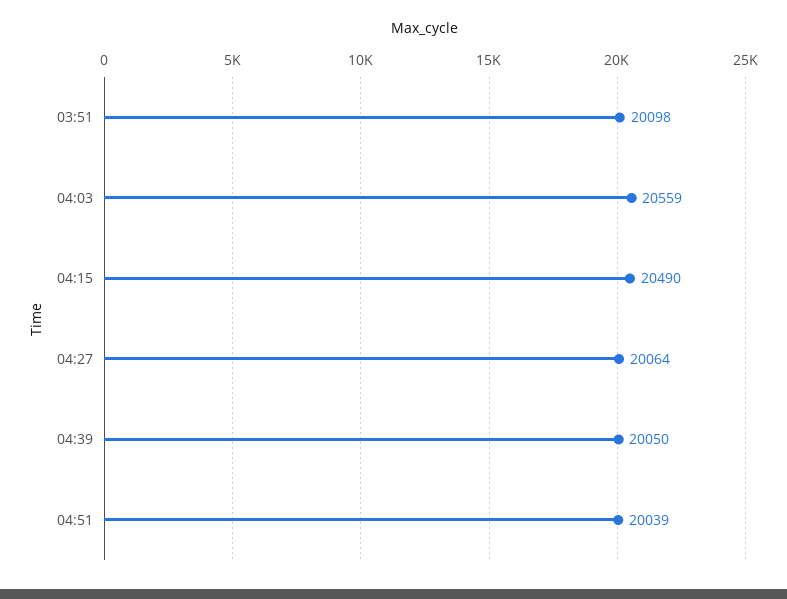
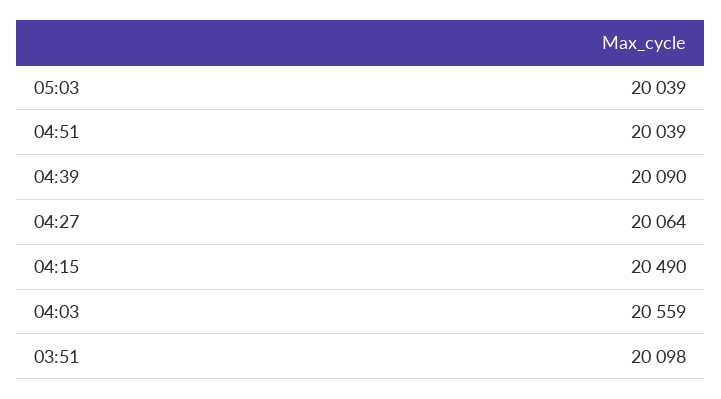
04:39: 20050 -> 20090
05:03: none -> 20039

